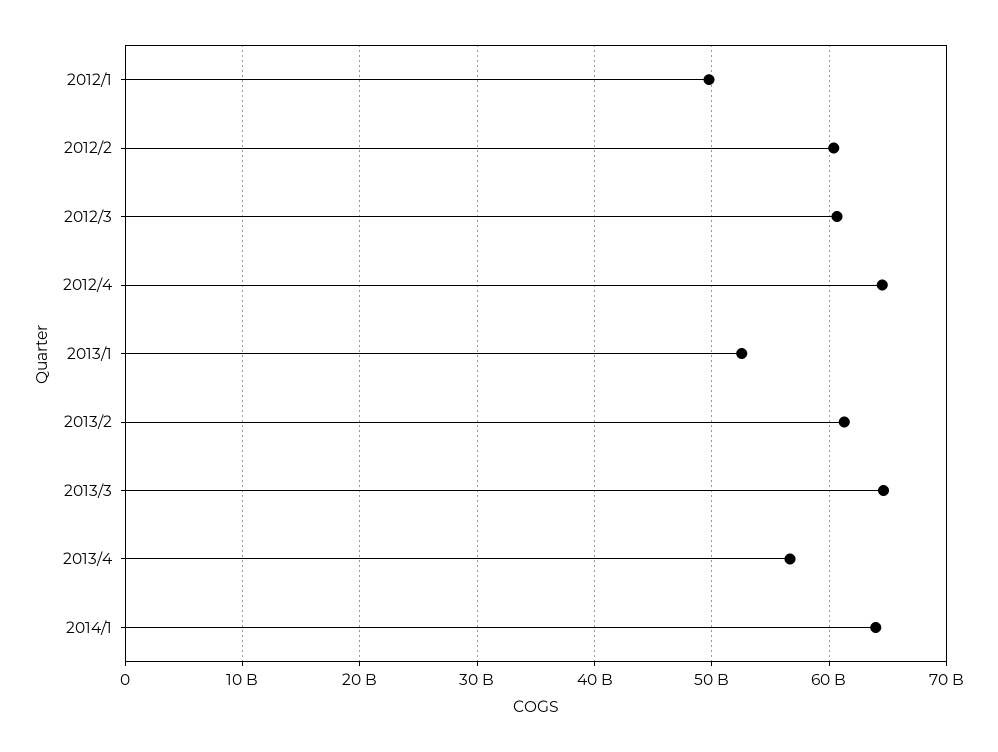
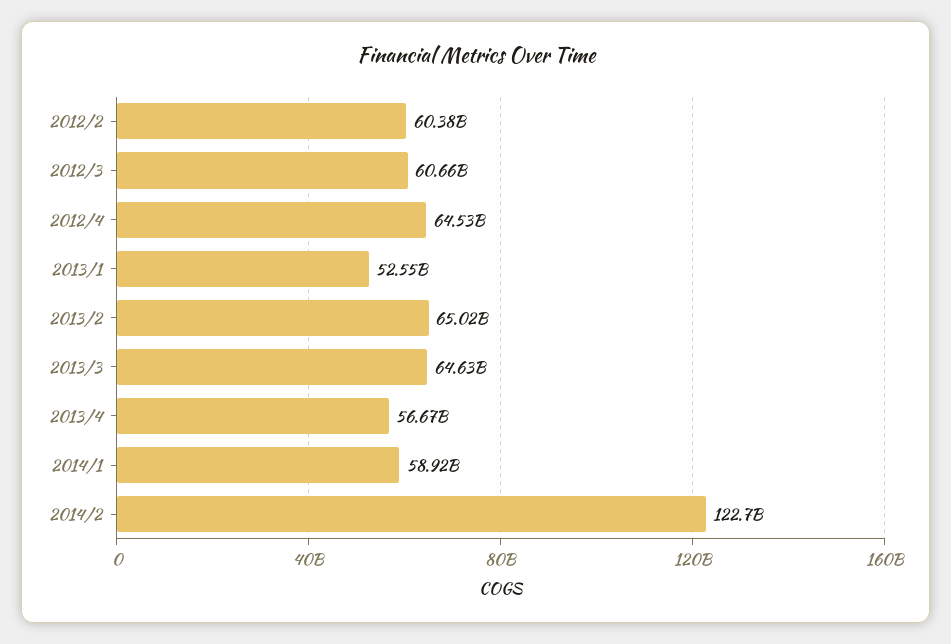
2012/1: 50000000000 -> none
2013/2: 61000000000 -> 65020000000
2014/1: 64000000000 -> 58920000000
2014/2: none -> 122700000000

